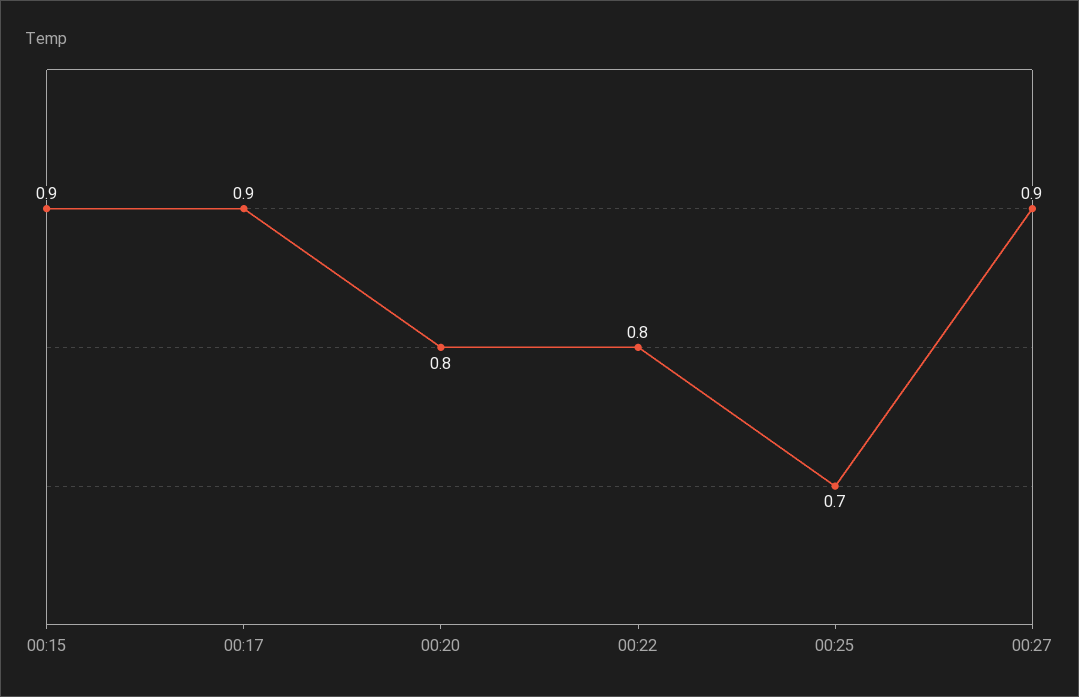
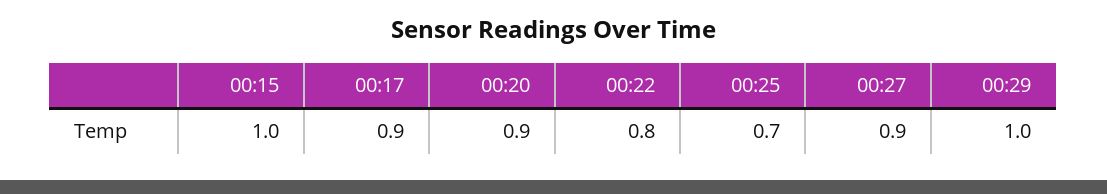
00:15: 0.9 -> 1
00:20: 0.8 -> 0.9
00:29: none -> 1

